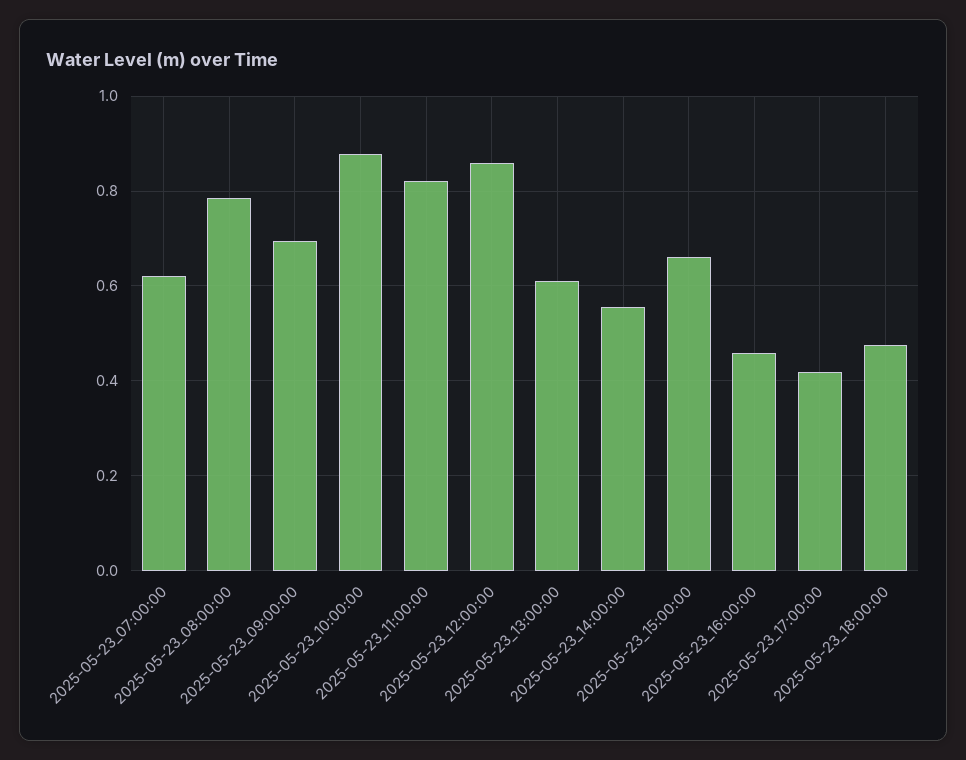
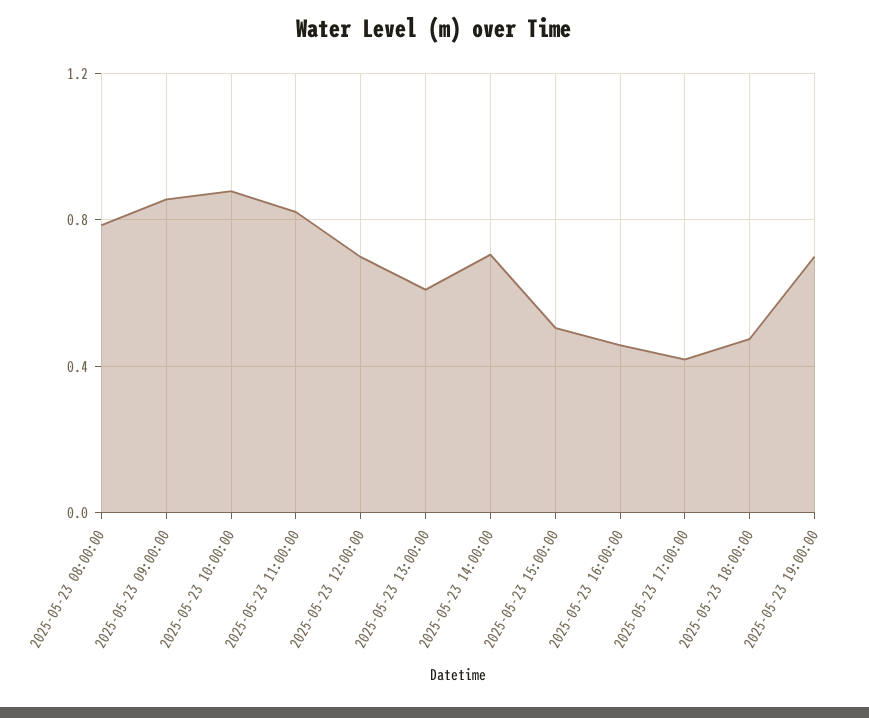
2025-05-23_07:00:00: 0.62 -> none
2025-05-23_09:00:00: 0.7 -> 0.85
2025-05-23_12:00:00: 0.86 -> 0.7
2025-05-23_14:00:00: 0.56 -> 0.7
2025-05-23_15:00:00: 0.66 -> 0.5
2025-05-23 19:00:00: none -> 0.7

